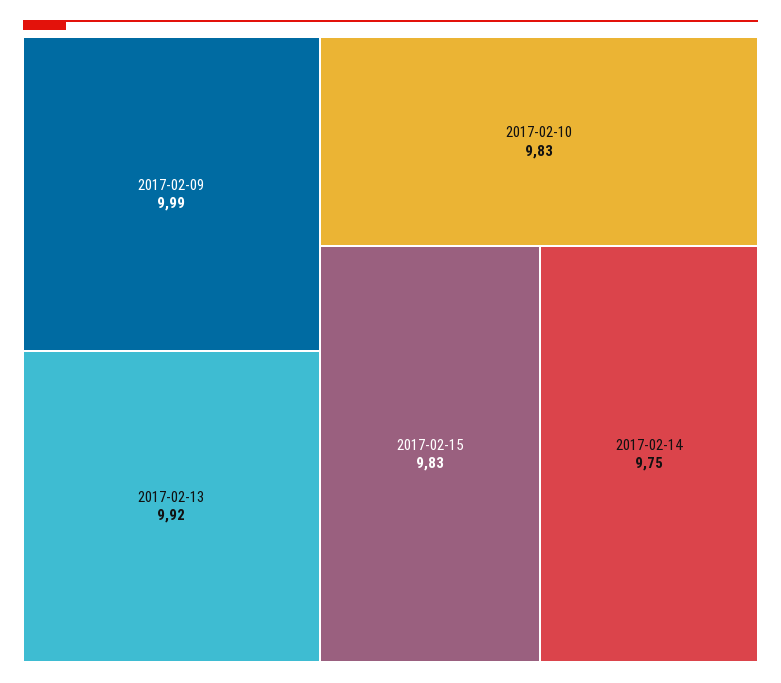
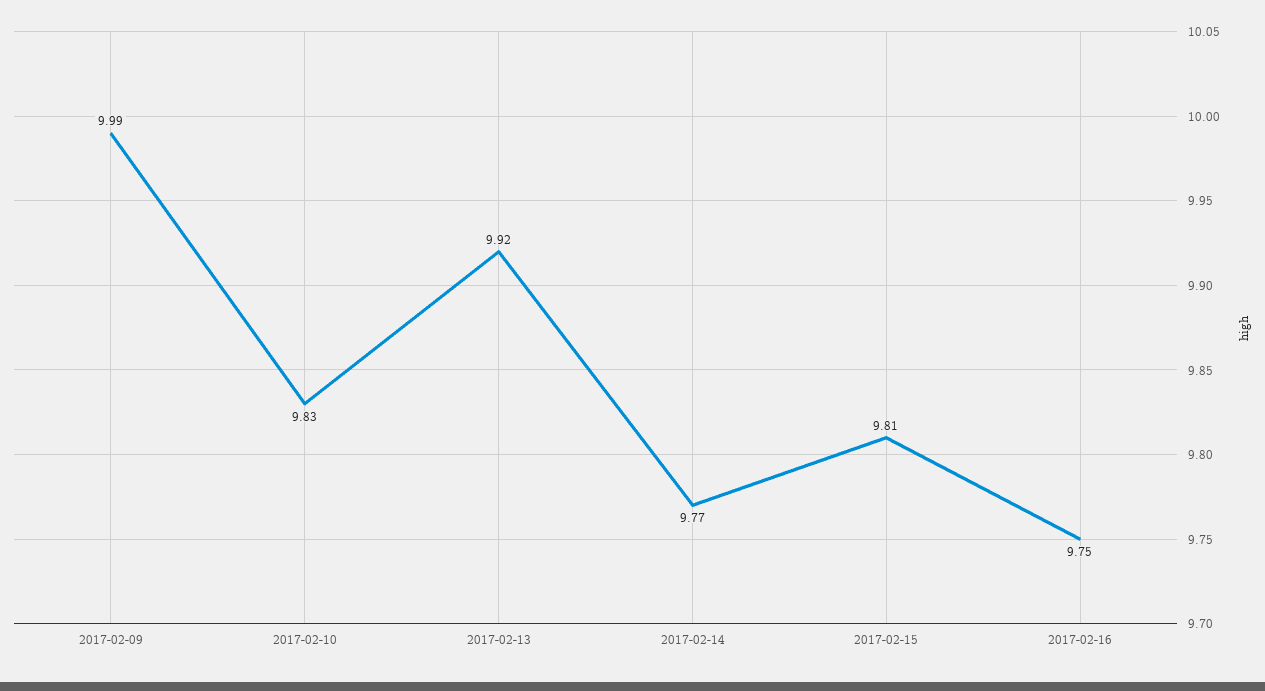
2017-02-15: 9.83 -> 9.81
2017-02-14: 9.75 -> 9.77
2017-02-16: none -> 9.75

